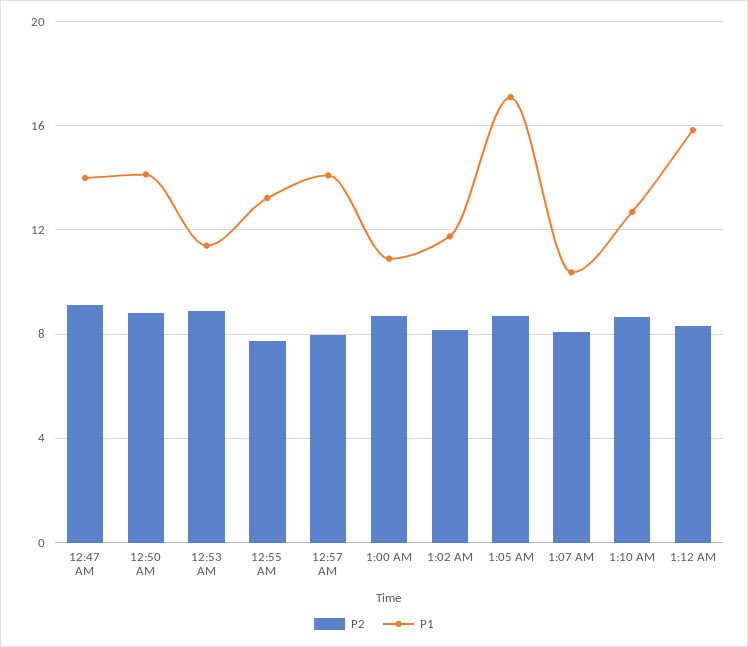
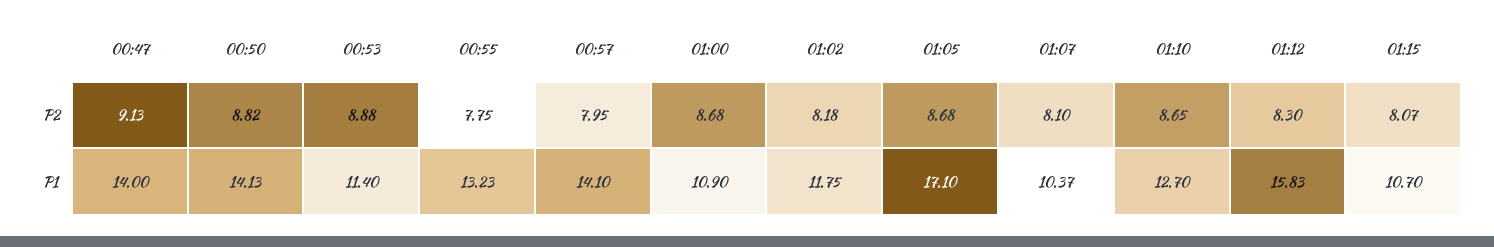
P2, 01:15: none -> 8.07
P1, 01:15: none -> 10.7

